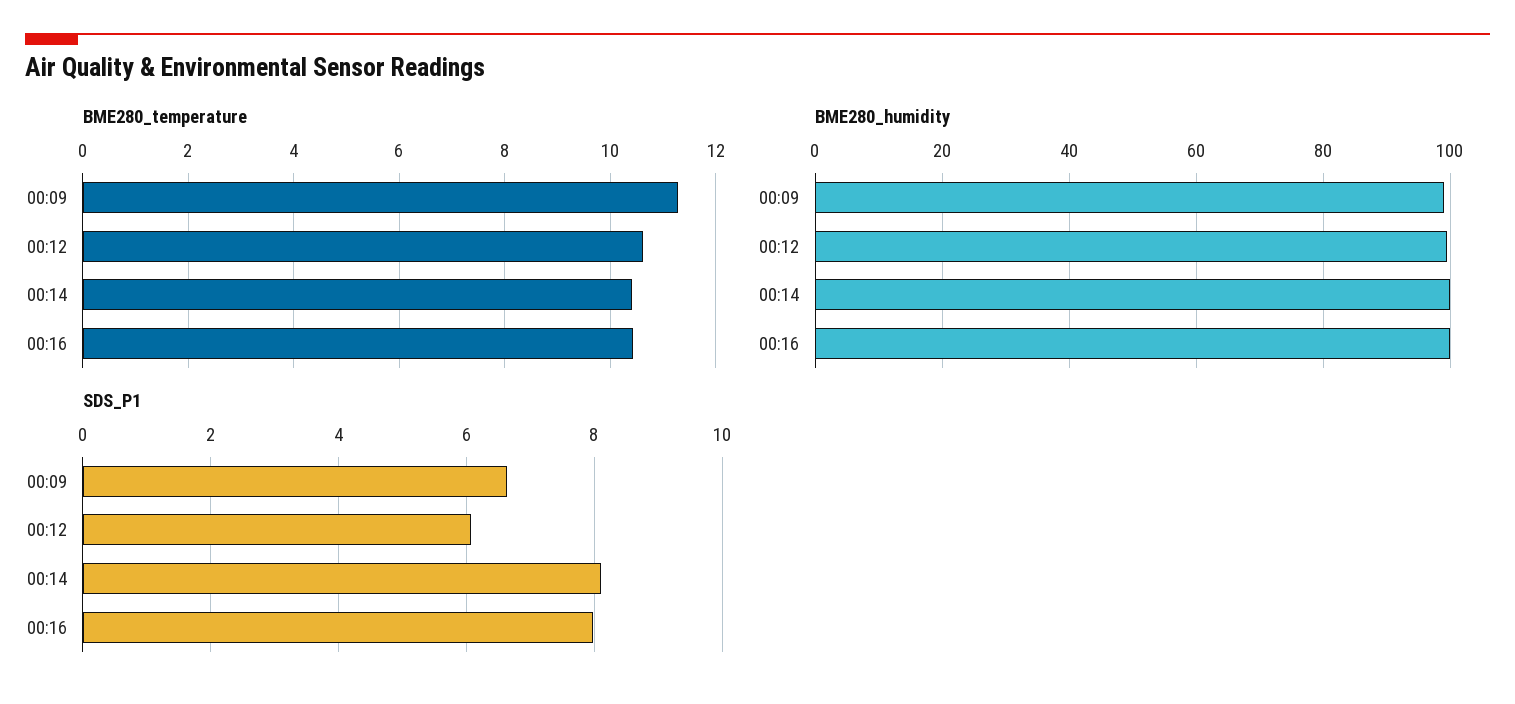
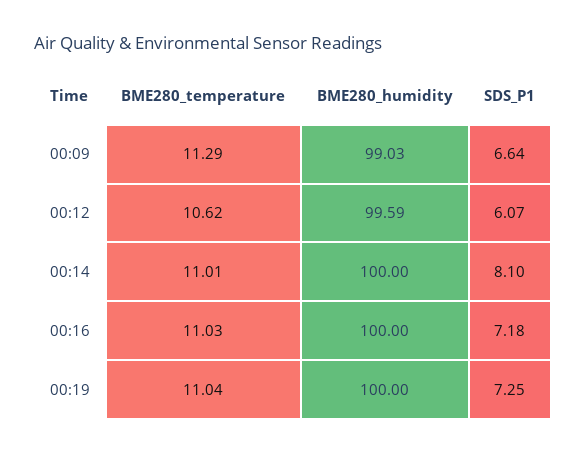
BME280_temperature, 00:14: 10.4 -> 11.01
BME280_temperature, 00:16: 10.4 -> 11.03
SDS_P1, 00:16: 8 -> 7.18
BME280_temperature, 00:19: none -> 11.04
BME280_humidity, 00:19: none -> 100
SDS_P1, 00:19: none -> 7.25

